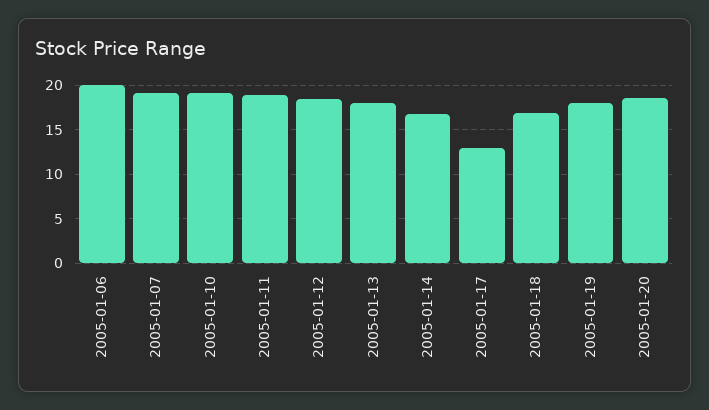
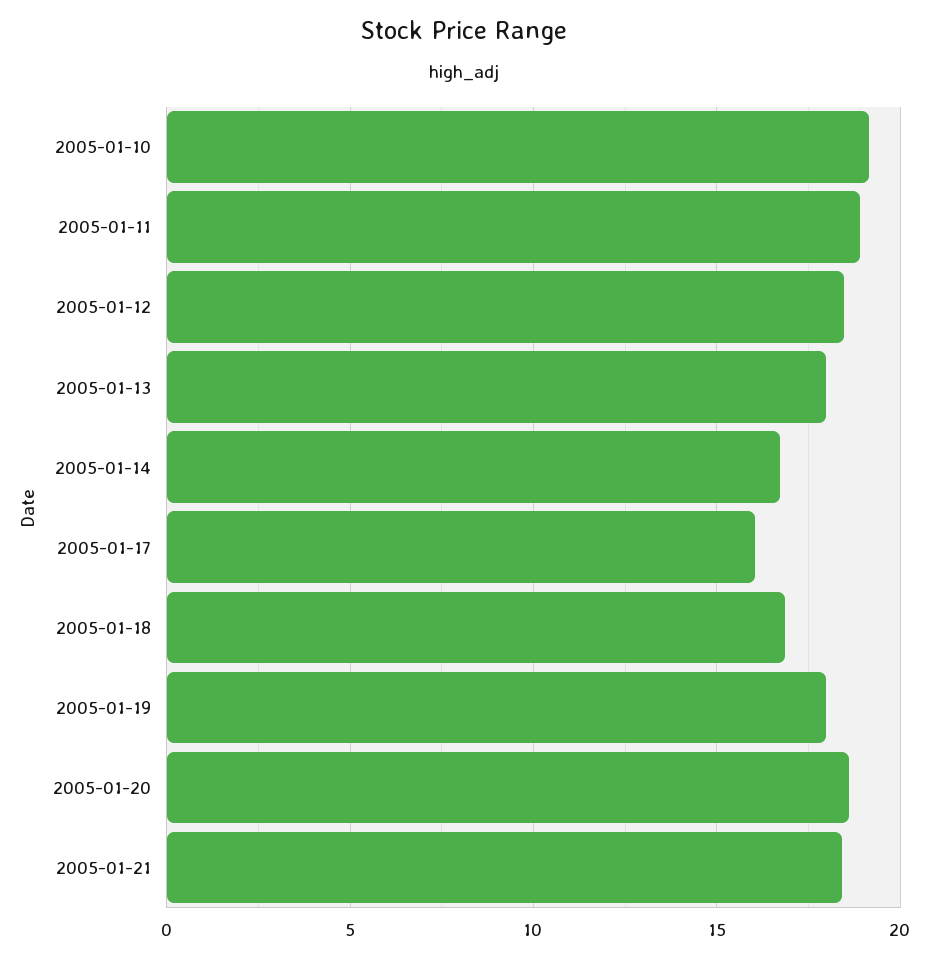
2005-01-06: 20 -> none
2005-01-07: 19 -> none
2005-01-17: 13 -> 16
2005-01-21: none -> 18.5

